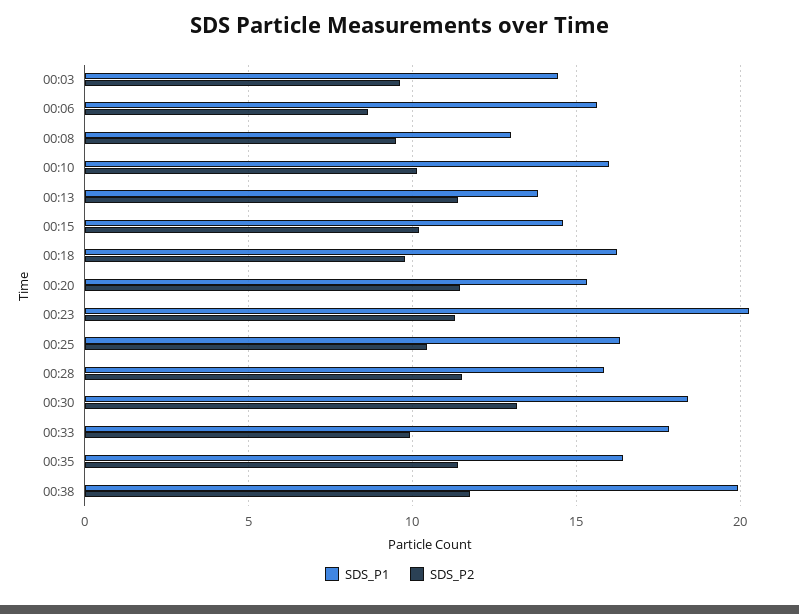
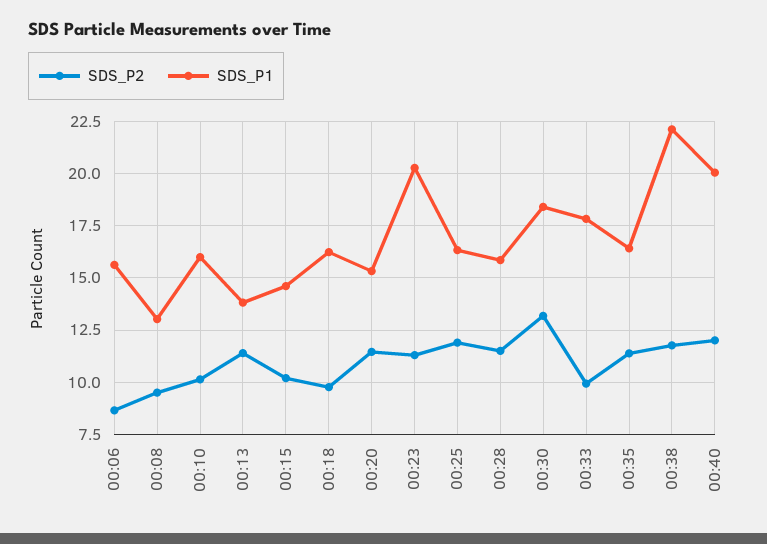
SDS_P1, 00:03: 14.5 -> none
SDS_P2, 00:03: 9.5 -> none
SDS_P2, 00:25: 10.5 -> 12
SDS_P1, 00:38: 20 -> 22
SDS_P2, 00:40: none -> 12
SDS_P1, 00:40: none -> 20

